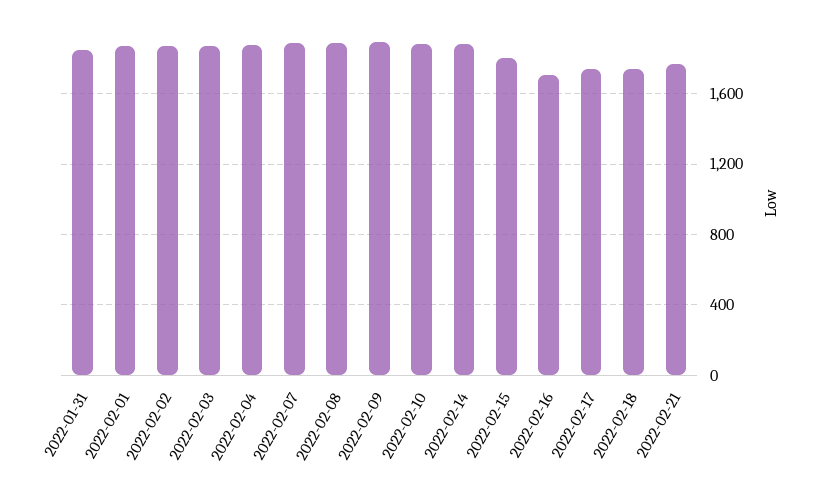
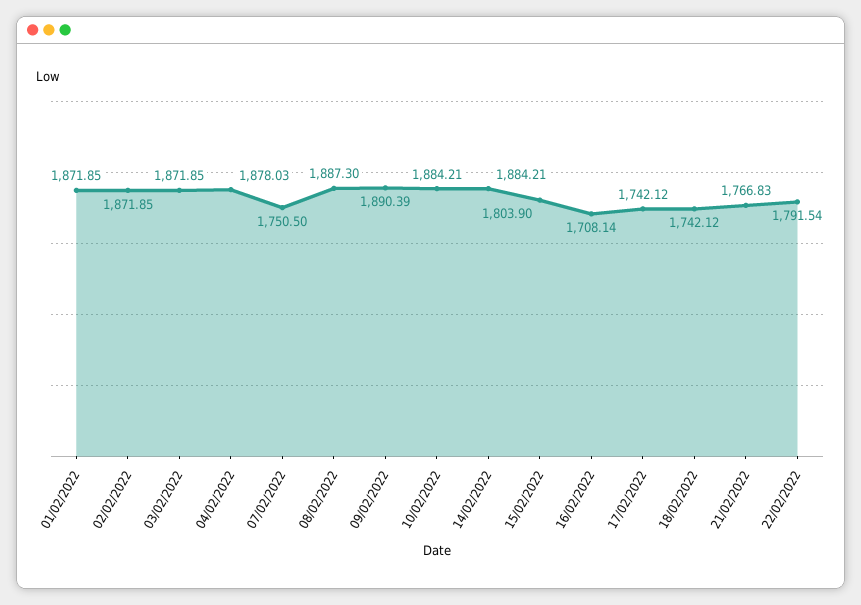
2022-01-31: 1850 -> none
2022-02-07: 1900 -> 1750.5
22/02/2022: none -> 1791.54

